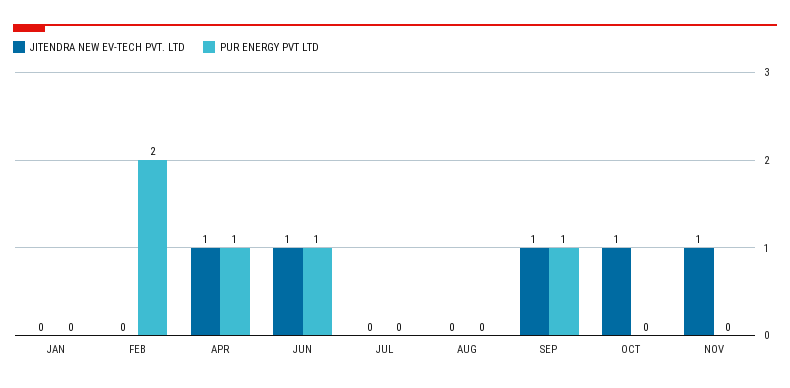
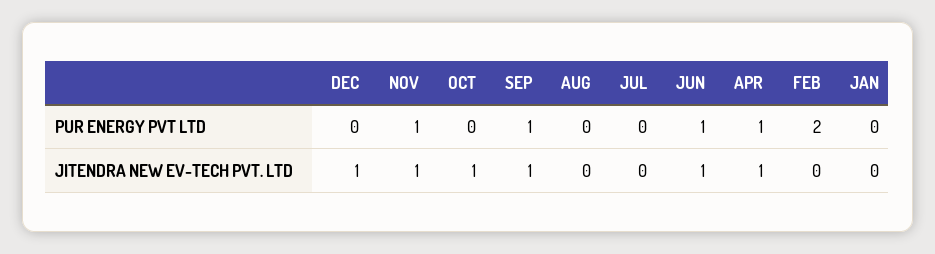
PUR ENERGY PVT LTD, NOV: 0 -> 1
PUR ENERGY PVT LTD, DEC: none -> 0
JITENDRA NEW EV-TECH PVT. LTD, DEC: none -> 1

